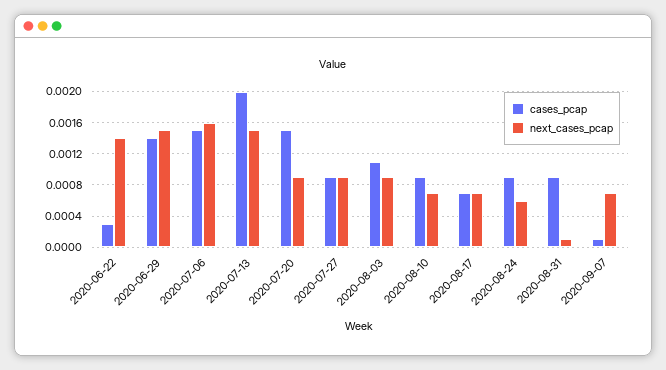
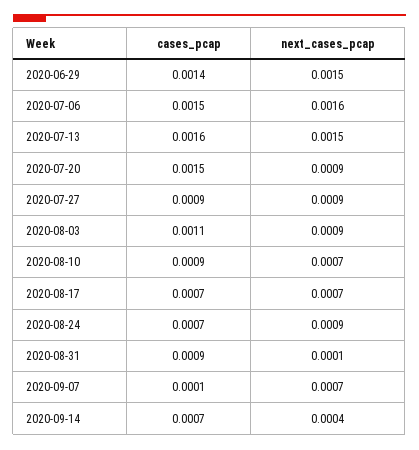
cases_pcap, 2020-06-22: 0.0003 -> none
next_cases_pcap, 2020-06-22: 0.0014 -> none
cases_pcap, 2020-07-13: 0.002 -> 0.0016
cases_pcap, 2020-08-24: 0.0009 -> 0.0007
next_cases_pcap, 2020-08-24: 0.0006 -> 0.0009
cases_pcap, 2020-09-14: none -> 0.0007
next_cases_pcap, 2020-09-14: none -> 0.0004

